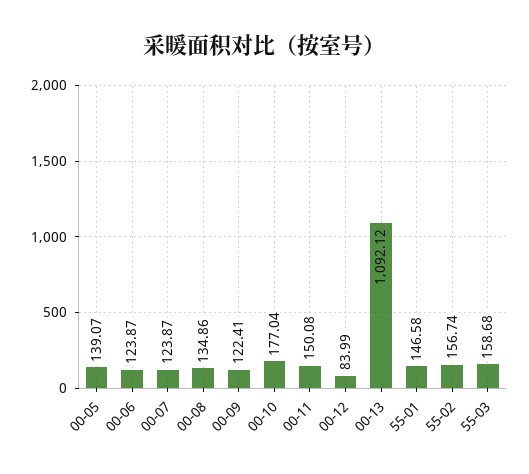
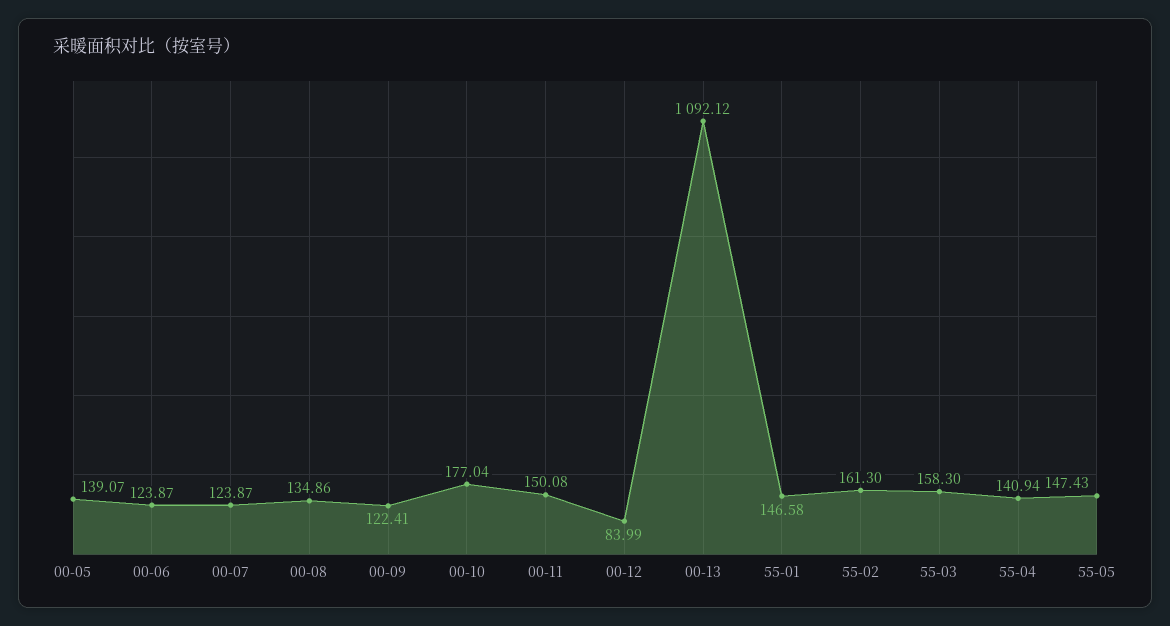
55-02: 156.74 -> 161.3
55-03: 158.68 -> 158.3
55-04: none -> 140.94
55-05: none -> 147.43

